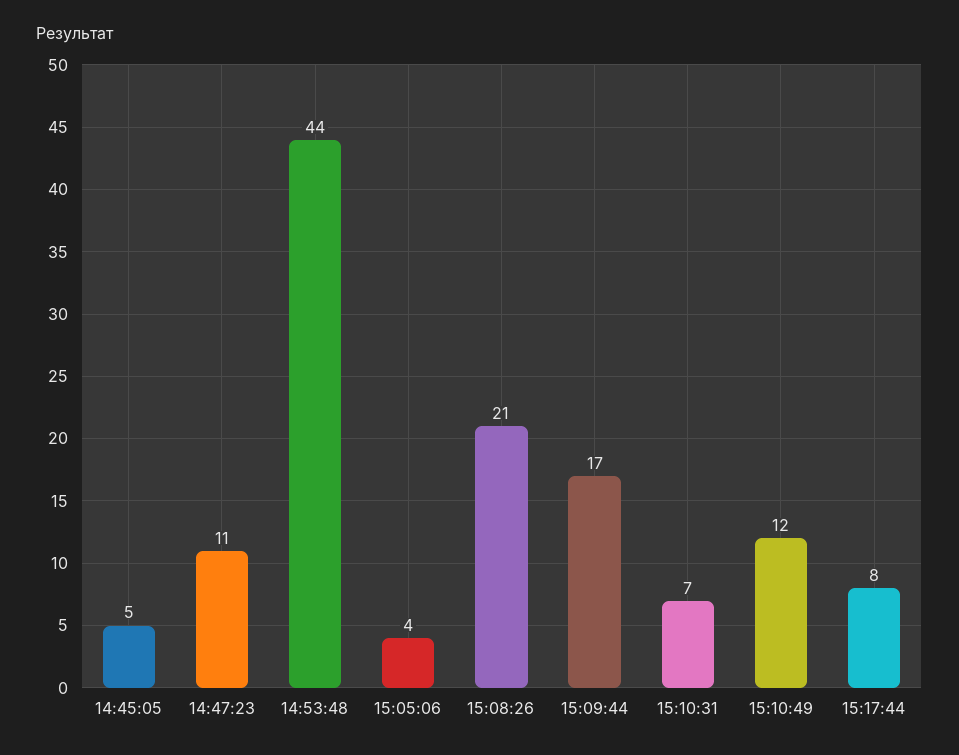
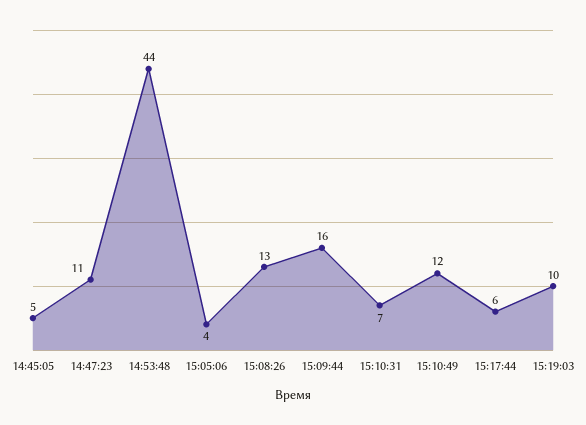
15:08:26: 21 -> 13
15:09:44: 17 -> 16
15:17:44: 8 -> 6
15:19:03: none -> 10

